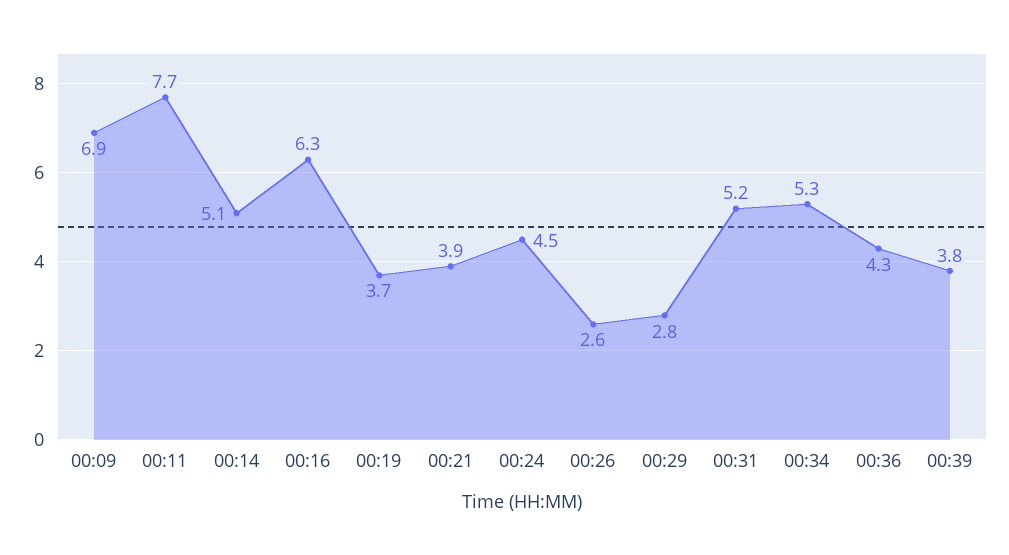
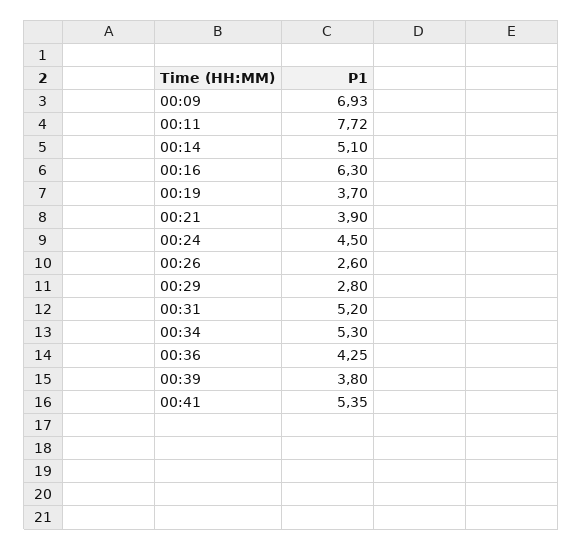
00:41: none -> 5.35

